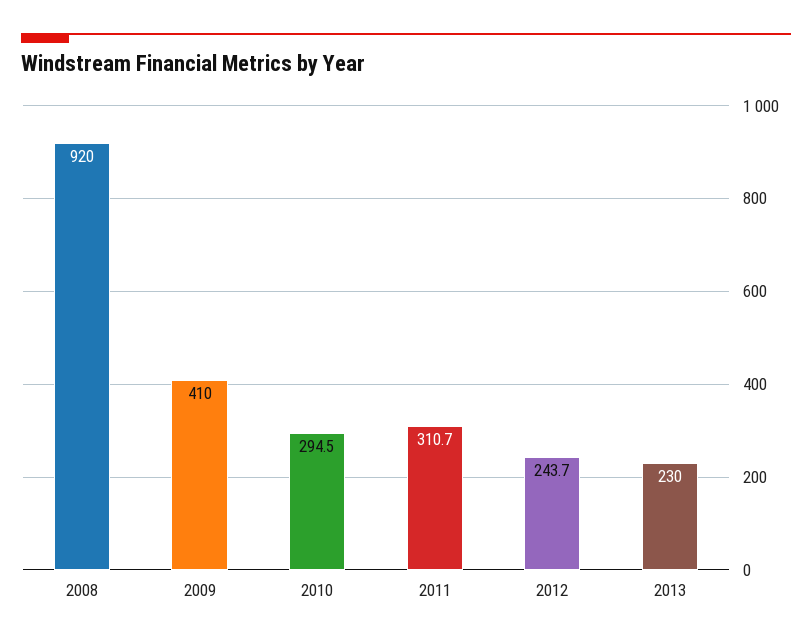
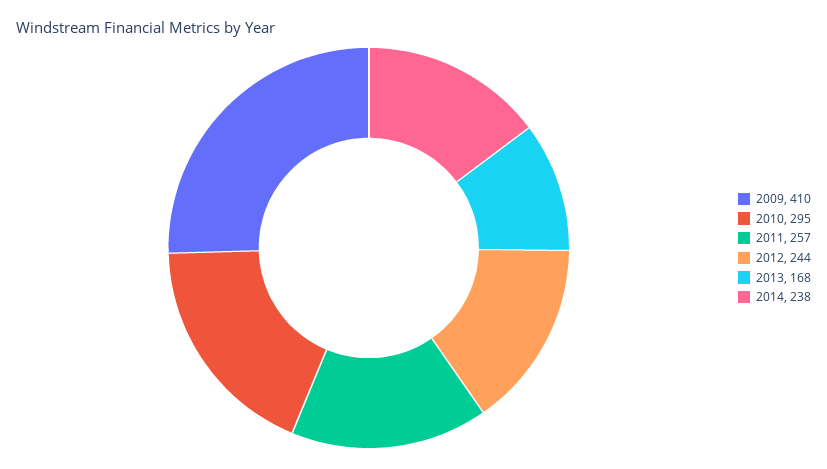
2008: 920 -> none
2011: 310.7 -> 257
2013: 230 -> 168
2014: none -> 238

